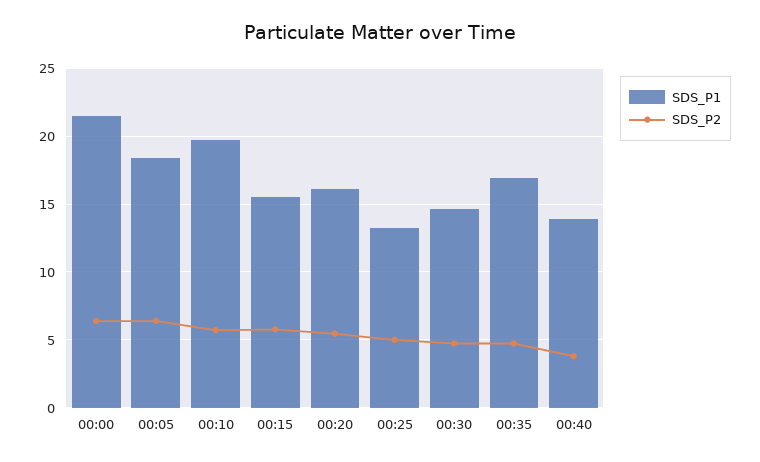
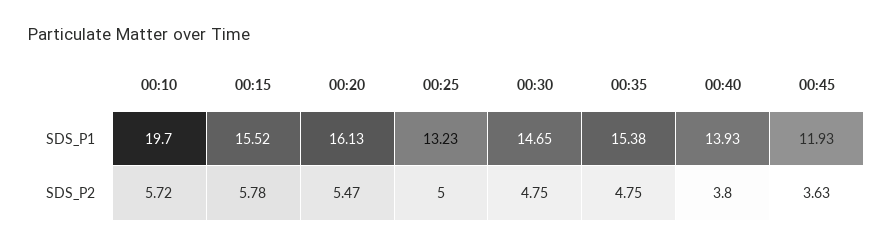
SDS_P1, 00:00: 21.5 -> none
SDS_P2, 00:00: 6.5 -> none
SDS_P1, 00:05: 18.5 -> none
SDS_P2, 00:05: 6.5 -> none
SDS_P1, 00:35: 17 -> 15.38
SDS_P1, 00:45: none -> 11.93
SDS_P2, 00:45: none -> 3.63

